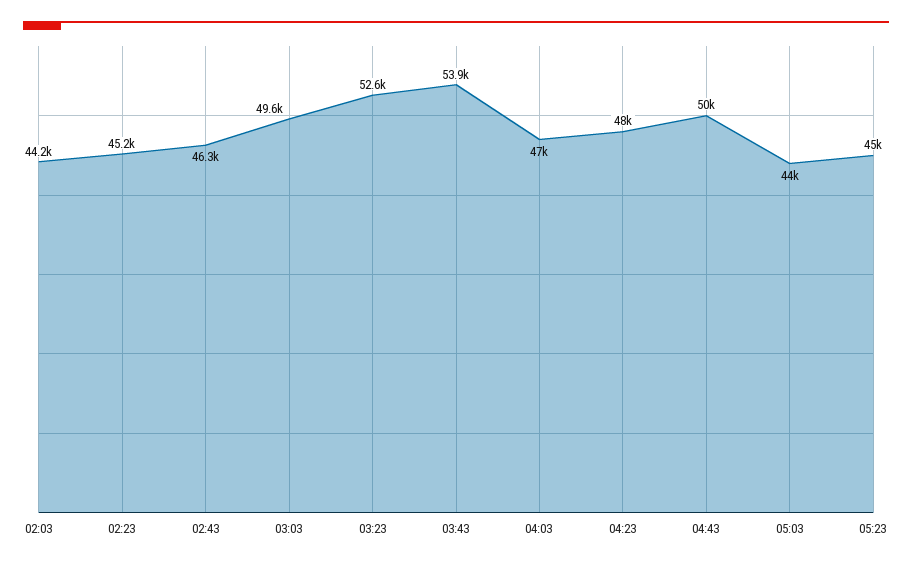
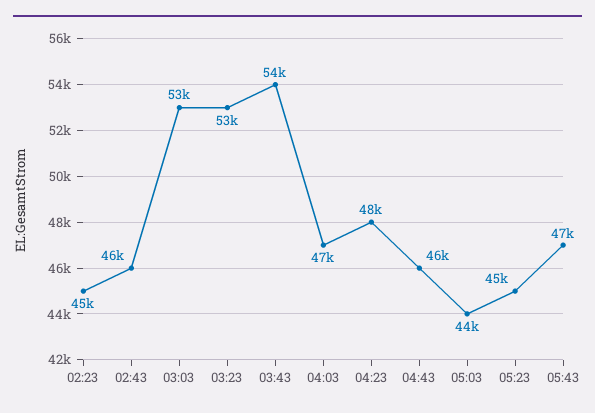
02:03: 44200 -> none
03:03: 49600 -> 53000
04:43: 50000 -> 46000
05:43: none -> 47000

